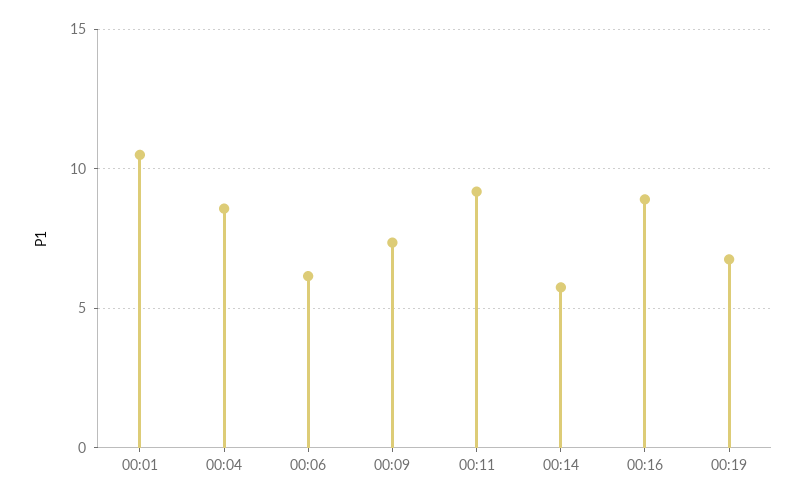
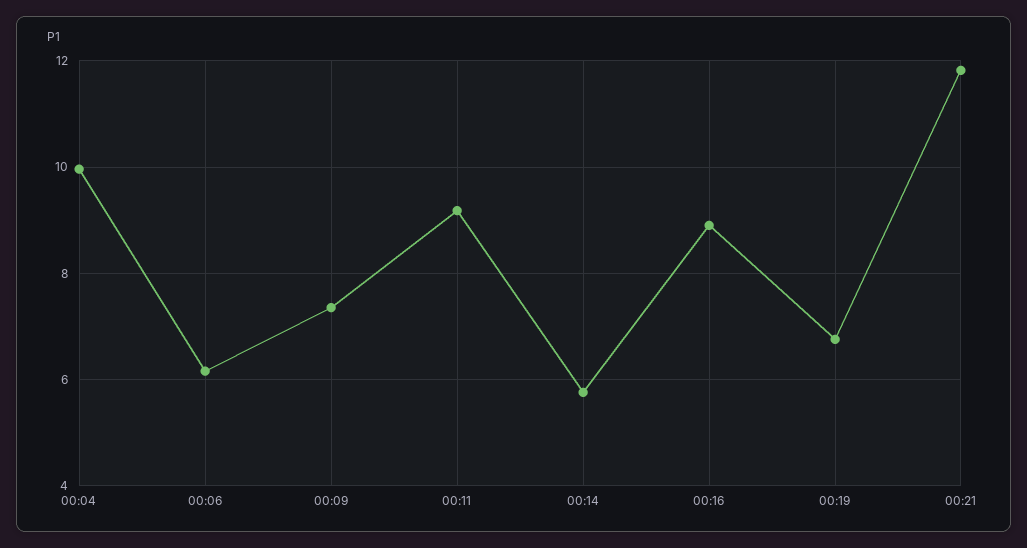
00:01: 10.5 -> none
00:04: 8.5 -> 10
00:21: none -> 11.8

